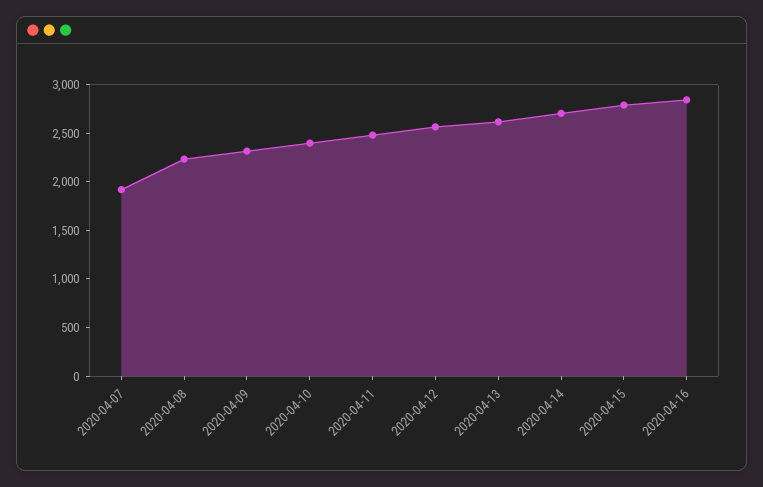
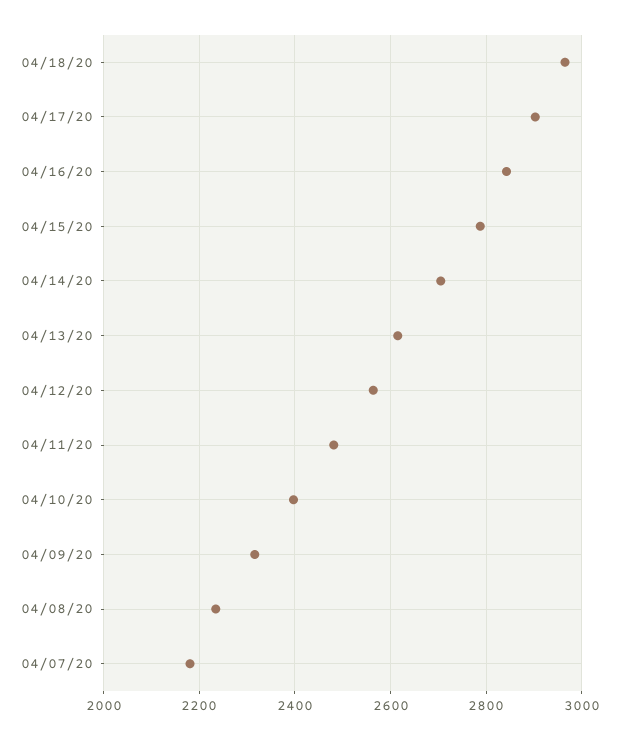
2020-04-07: 1900 -> 2180
04/18/20: none -> 2960
04/17/20: none -> 2900

